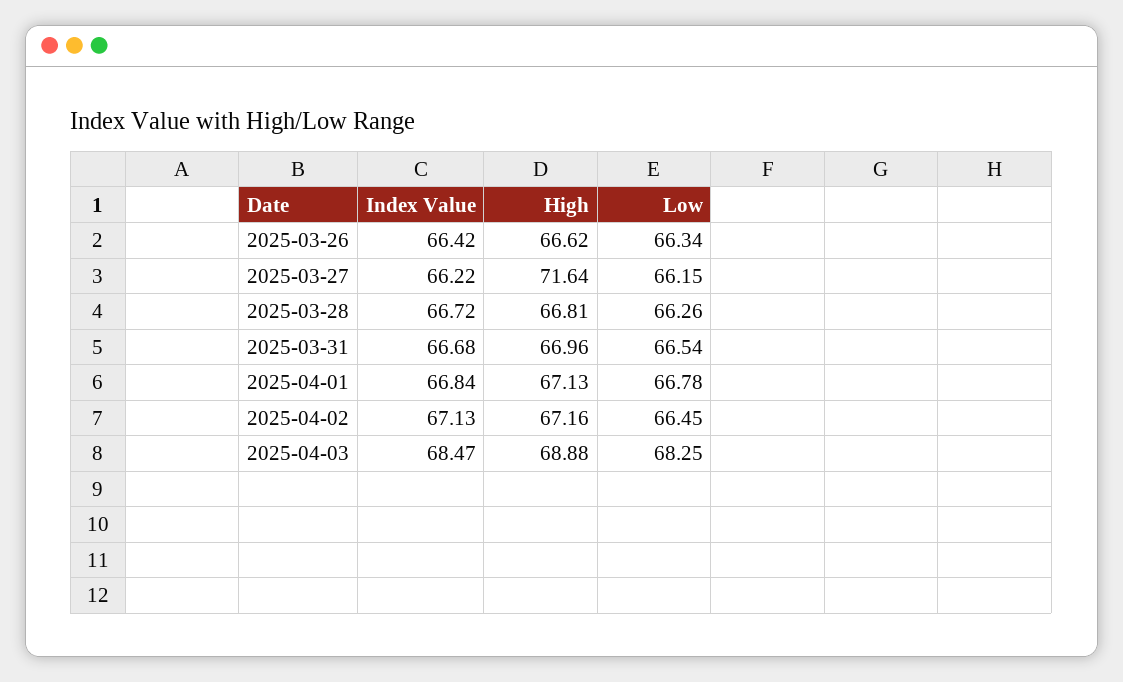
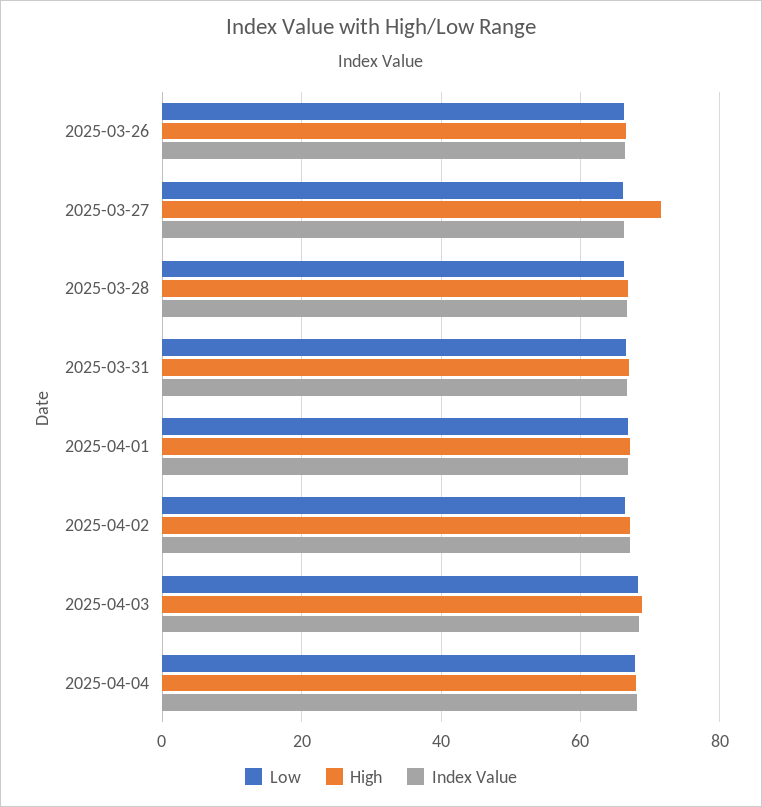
Low, 2025-04-04: none -> 68
High, 2025-04-04: none -> 68
Index Value, 2025-04-04: none -> 68

